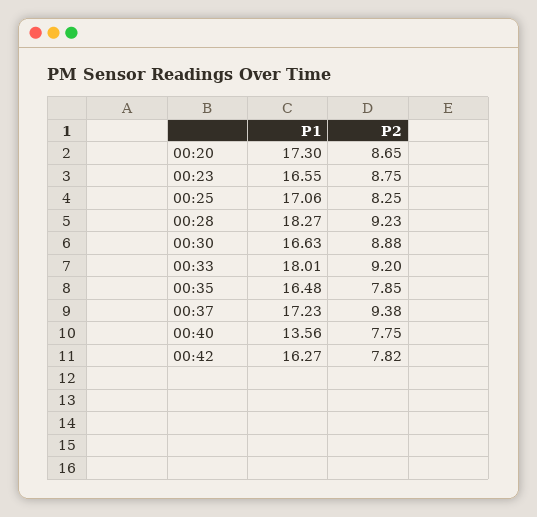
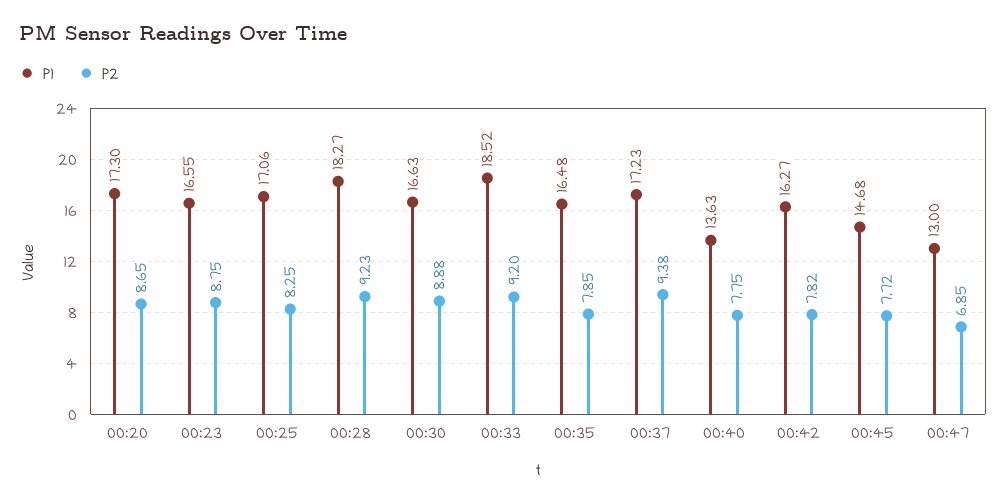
P1, 00:33: 18.01 -> 18.52
P1, 00:40: 13.56 -> 13.63
P1, 00:45: none -> 14.68
P2, 00:45: none -> 7.72
P1, 00:47: none -> 13
P2, 00:47: none -> 6.85

